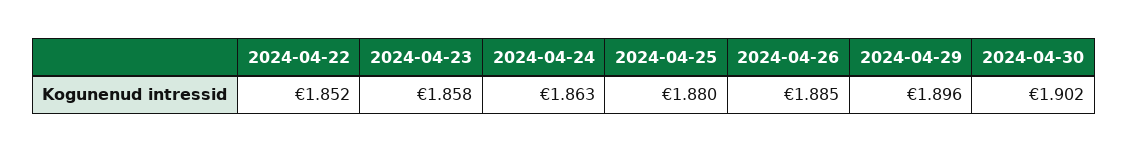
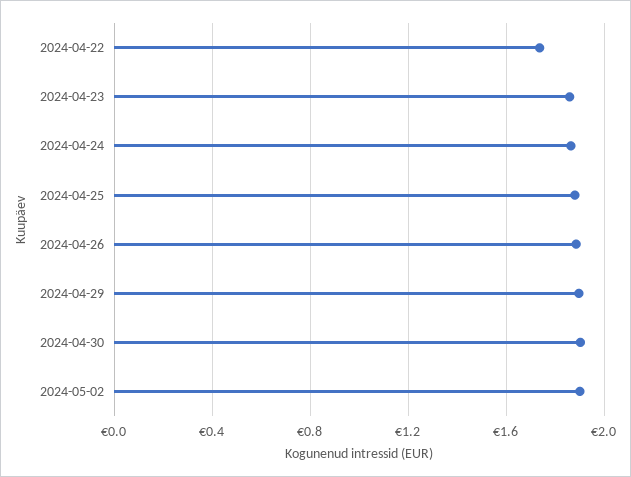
2024-04-22: 1.852 -> 1.75
2024-05-02: none -> 1.9

